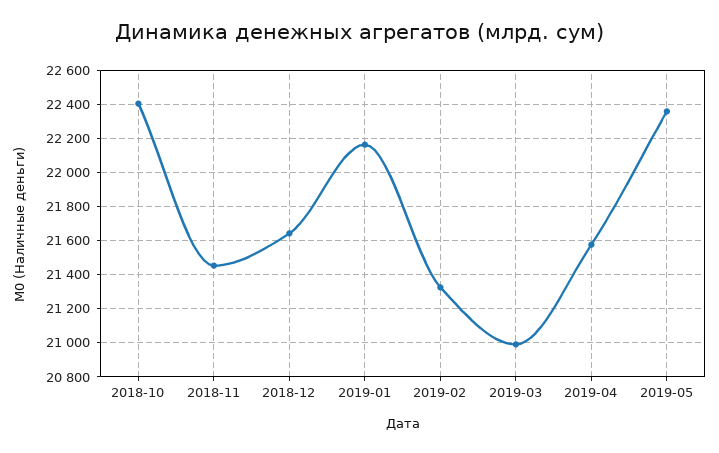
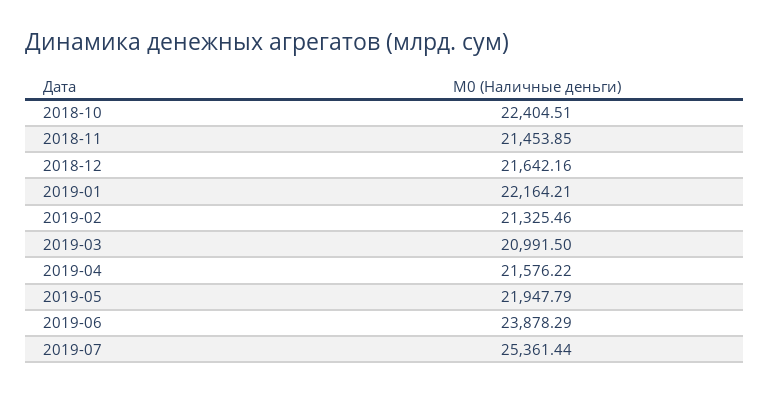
2019-05: 22350 -> 21947.79
2019-06: none -> 23878.29
2019-07: none -> 25361.44

